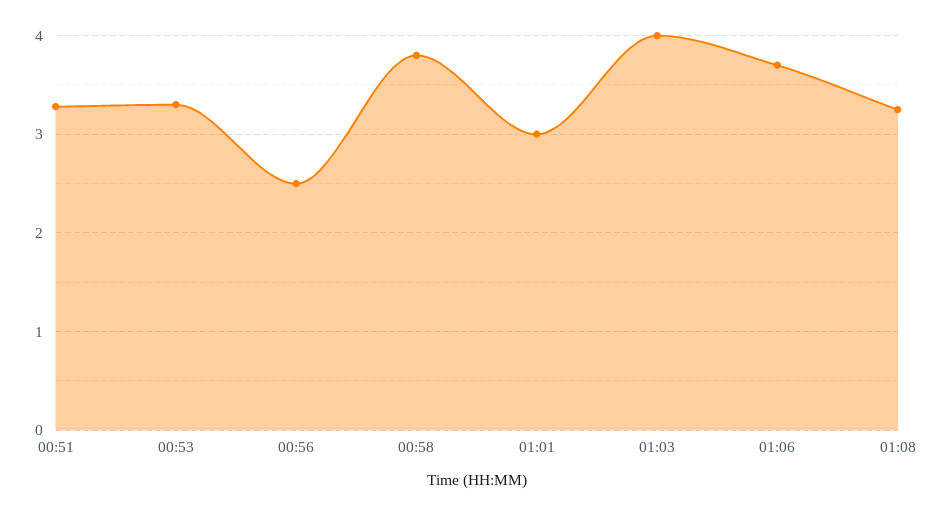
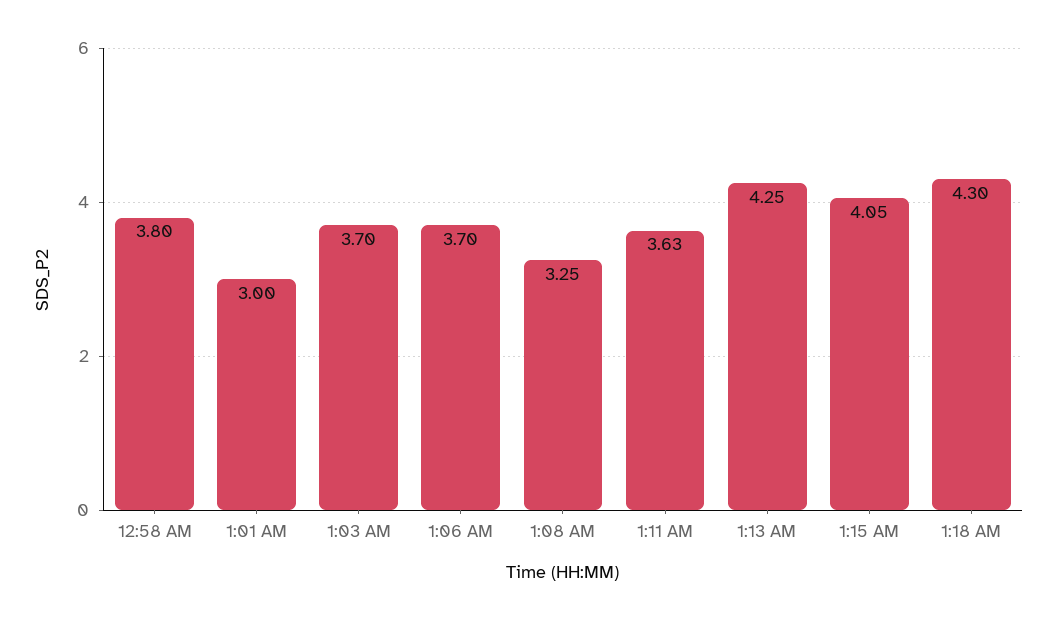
00:51: 3.3 -> none
00:53: 3.3 -> none
00:56: 2.5 -> none
01:03: 4 -> 3.7
1:11 AM: none -> 3.63
1:13 AM: none -> 4.25
1:15 AM: none -> 4.05
1:18 AM: none -> 4.3

